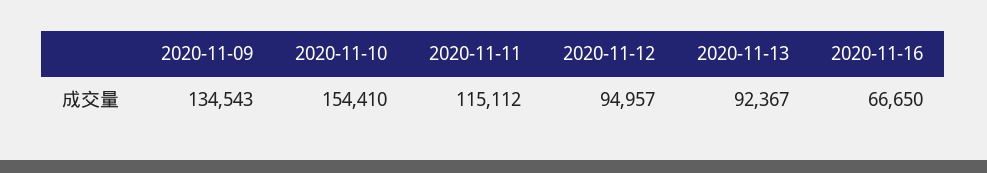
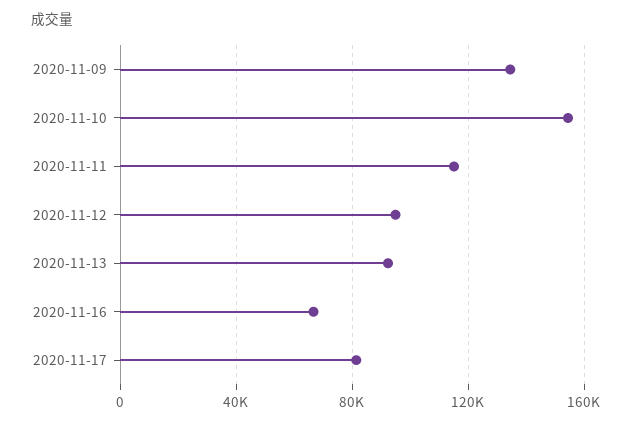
2020-11-17: none -> 80000

